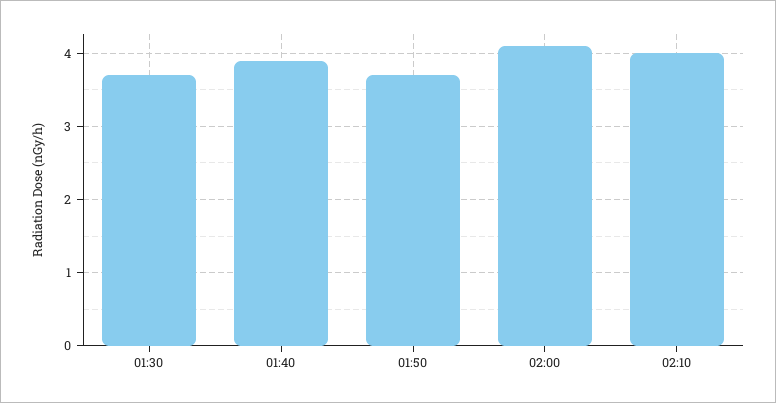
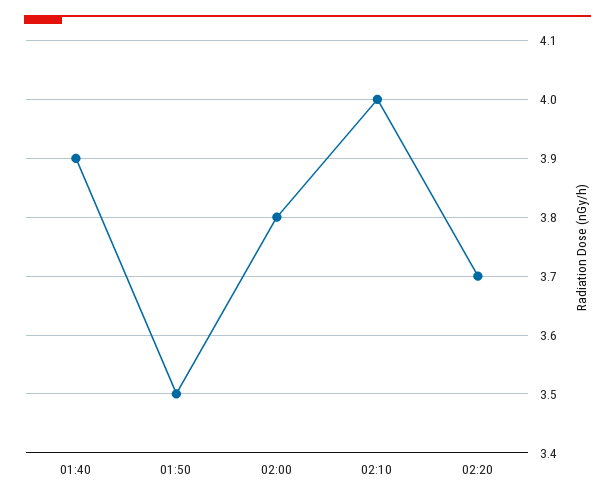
01:30: 3.7 -> none
01:50: 3.7 -> 3.5
02:00: 4.1 -> 3.8
02:20: none -> 3.7

